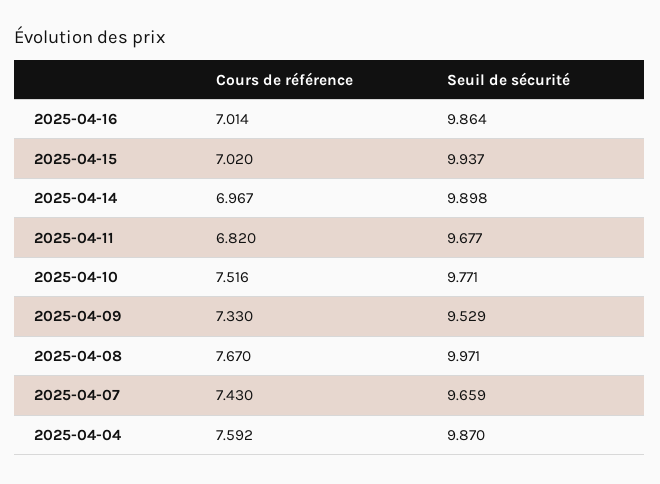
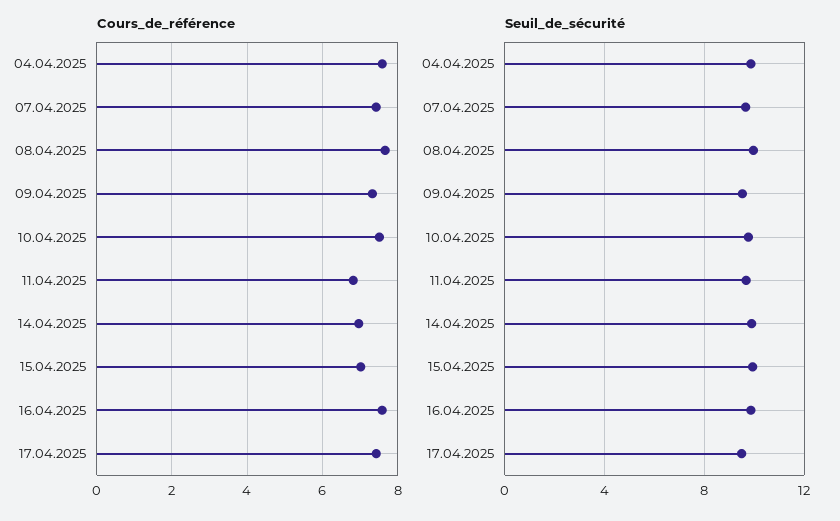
Cours de référence, 2025-04-16: 7.014 -> 7.6
Cours de référence, 17.04.2025: none -> 7.4
Seuil de sécurité, 17.04.2025: none -> 9.5

